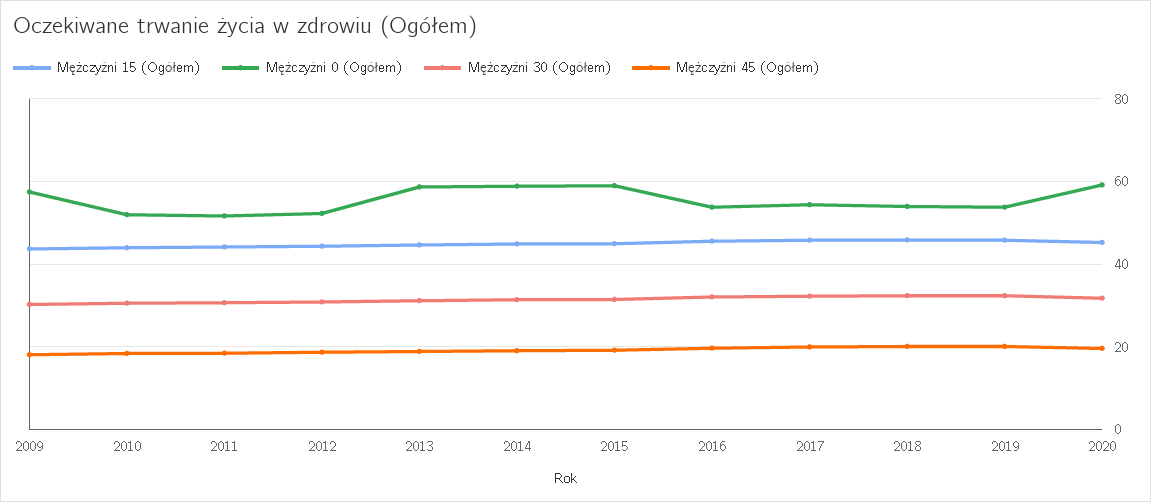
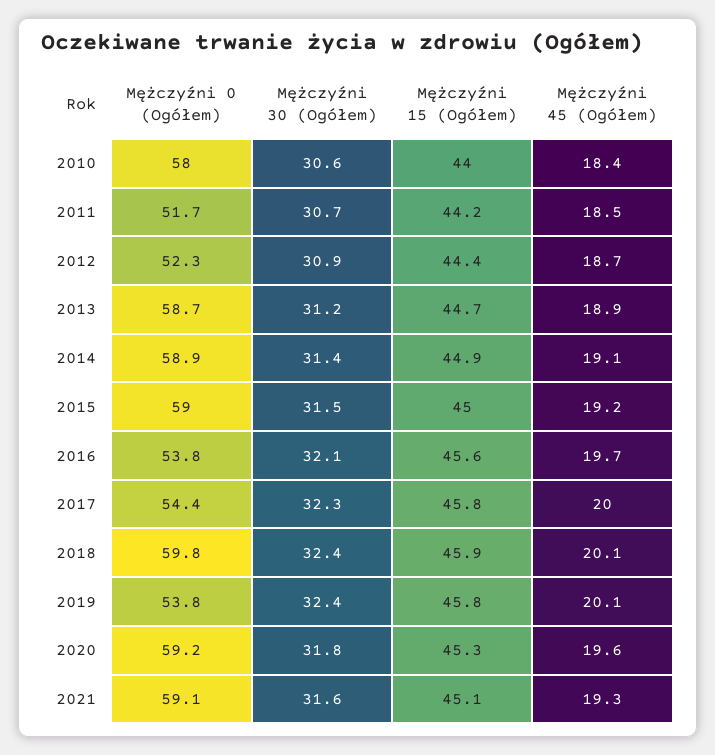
Mężczyźni 15 (Ogółem), 2009: 44 -> none
Mężczyźni 0 (Ogółem), 2009: 58 -> none
Mężczyźni 30 (Ogółem), 2009: 30 -> none
Mężczyźni 45 (Ogółem), 2009: 18 -> none
Mężczyźni 0 (Ogółem), 2010: 52 -> 58
Mężczyźni 0 (Ogółem), 2018: 54 -> 59.8
Mężczyźni 0 (Ogółem), 2021: none -> 59.1
Mężczyźni 30 (Ogółem), 2021: none -> 31.6
Mężczyźni 15 (Ogółem), 2021: none -> 45.1
Mężczyźni 45 (Ogółem), 2021: none -> 19.3

